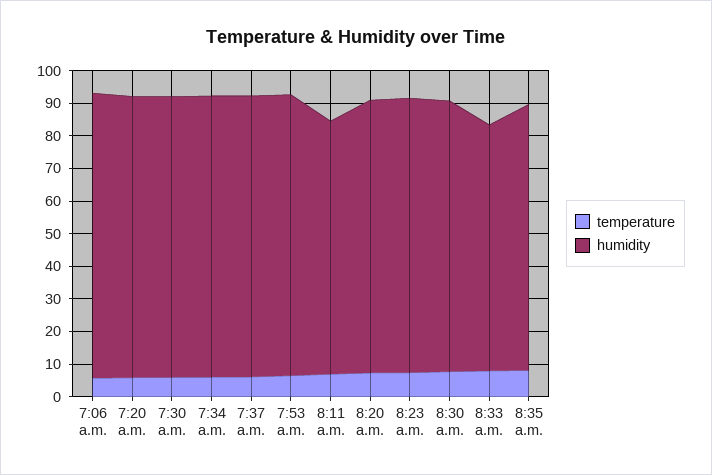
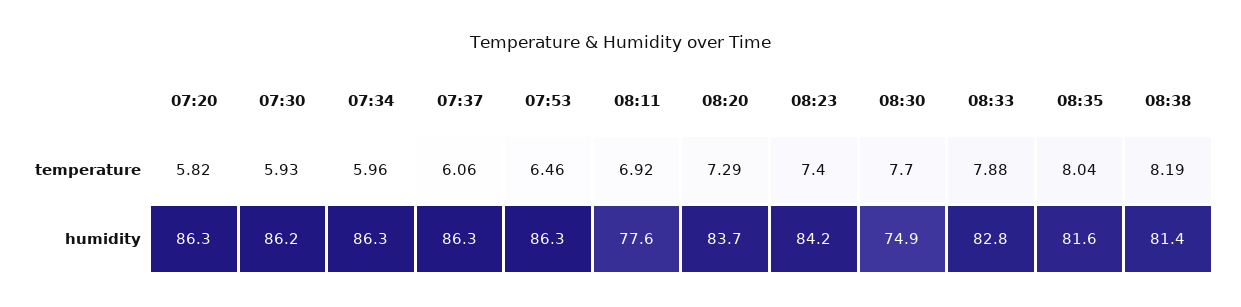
temperature, 7:06 a.m.: 5 -> none
humidity, 7:06 a.m.: 87.5 -> none
humidity, 8:30 a.m.: 82.5 -> 74.9
humidity, 8:33 a.m.: 75 -> 82.8
temperature, 08:38: none -> 8.19
humidity, 08:38: none -> 81.4

